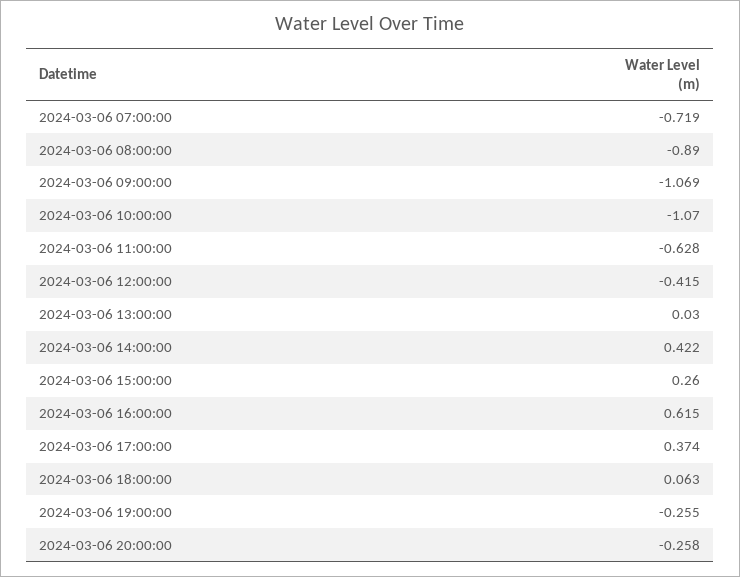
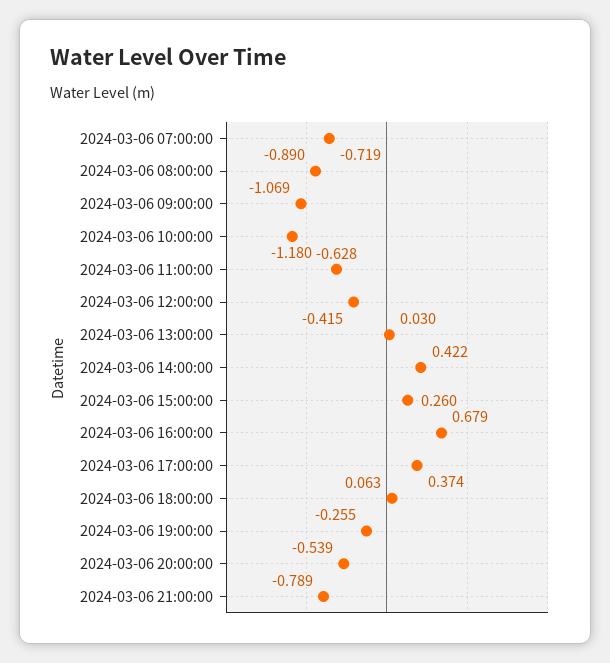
2024-03-06 10:00:00: -1.07 -> -1.18
2024-03-06 16:00:00: 0.615 -> 0.679
2024-03-06 20:00:00: -0.258 -> -0.539
2024-03-06 21:00:00: none -> -0.789

